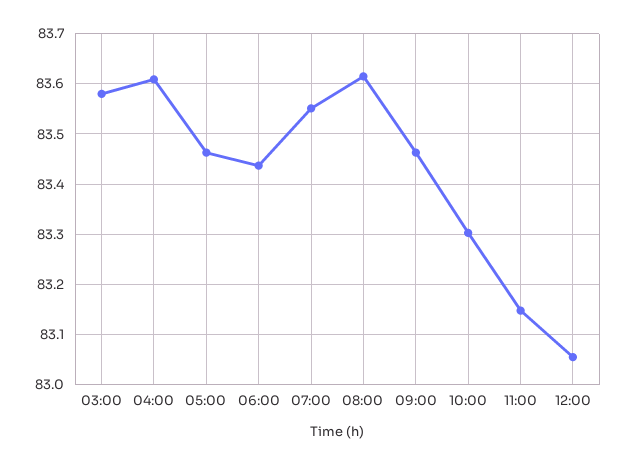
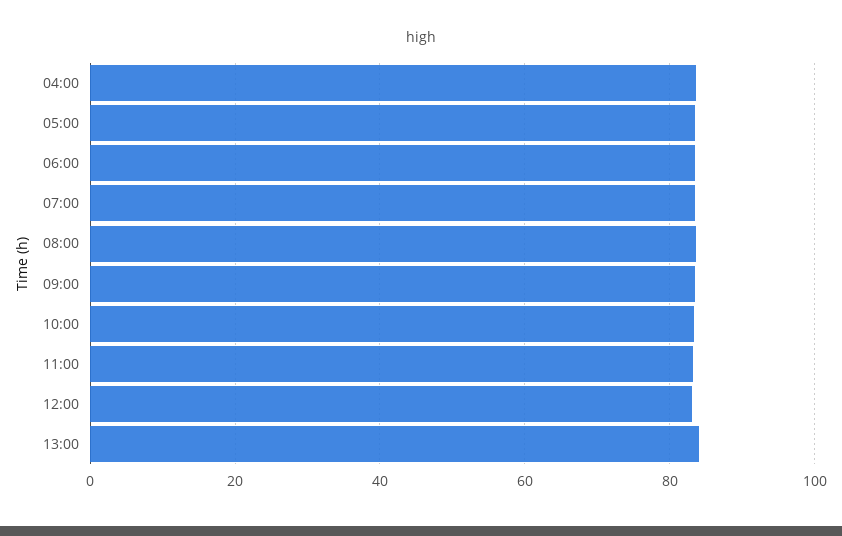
03:00: 83.58 -> none
13:00: none -> 84

